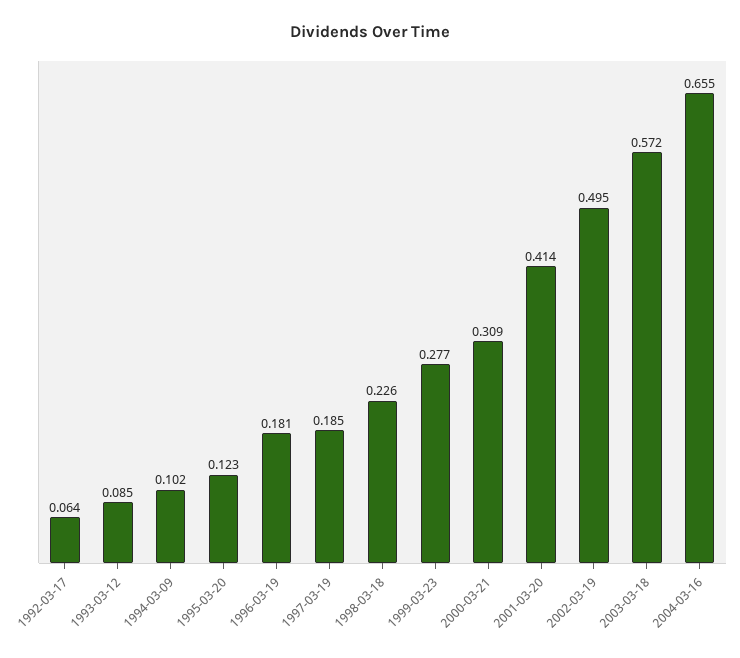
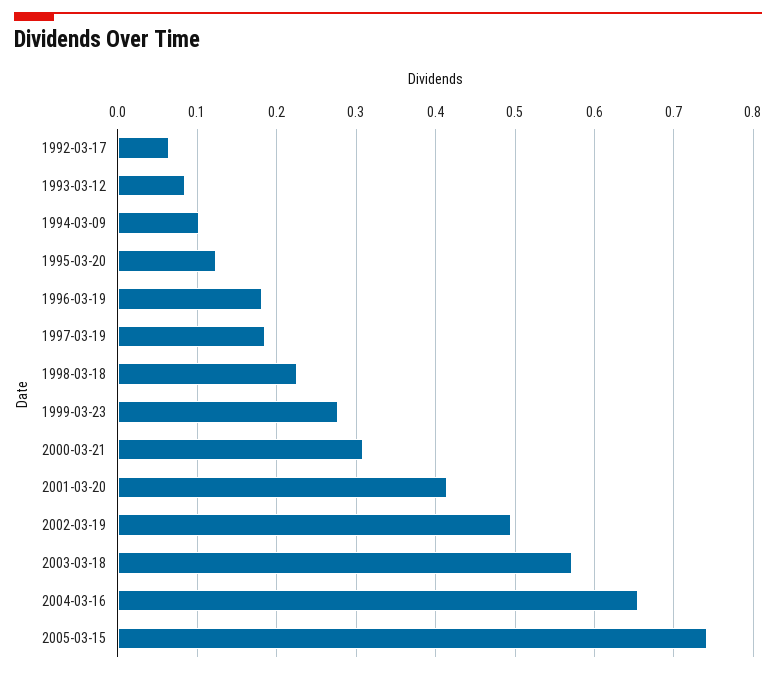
2005-03-15: none -> 0.74

